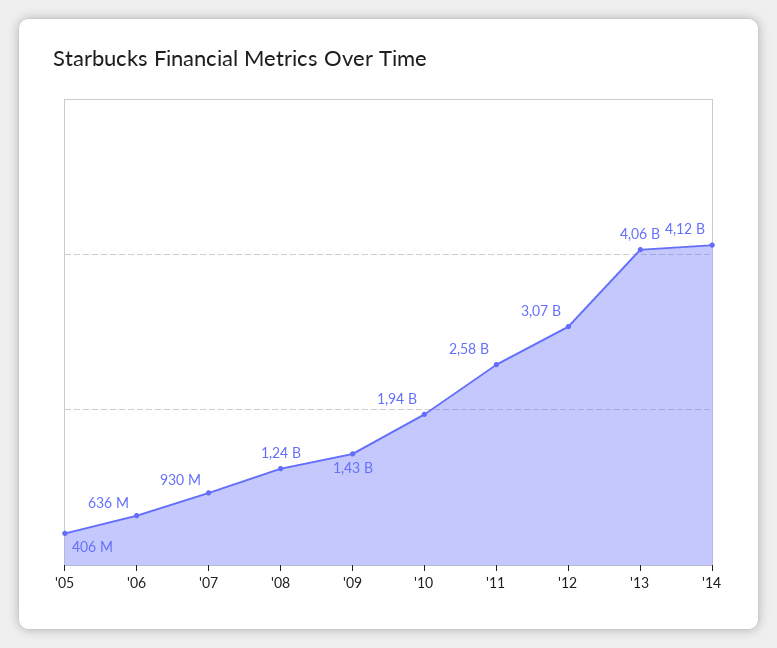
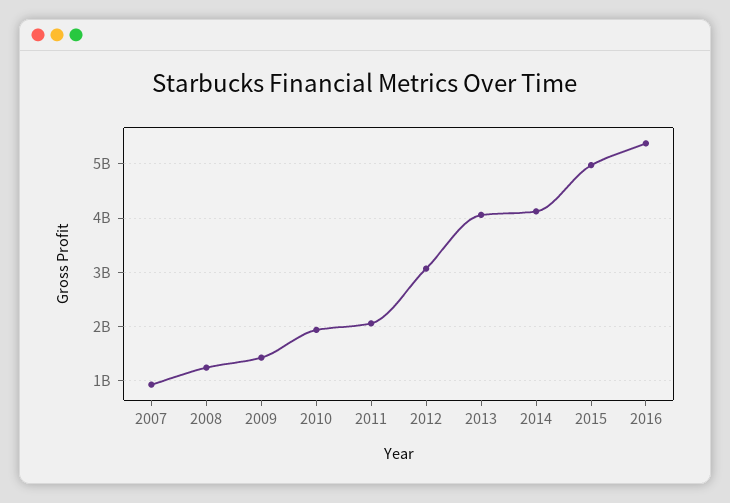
'05: 406000000 -> none
'06: 636000000 -> none
'11: 2580000000 -> 2000000000
2015: none -> 5000000000
2016: none -> 5400000000

